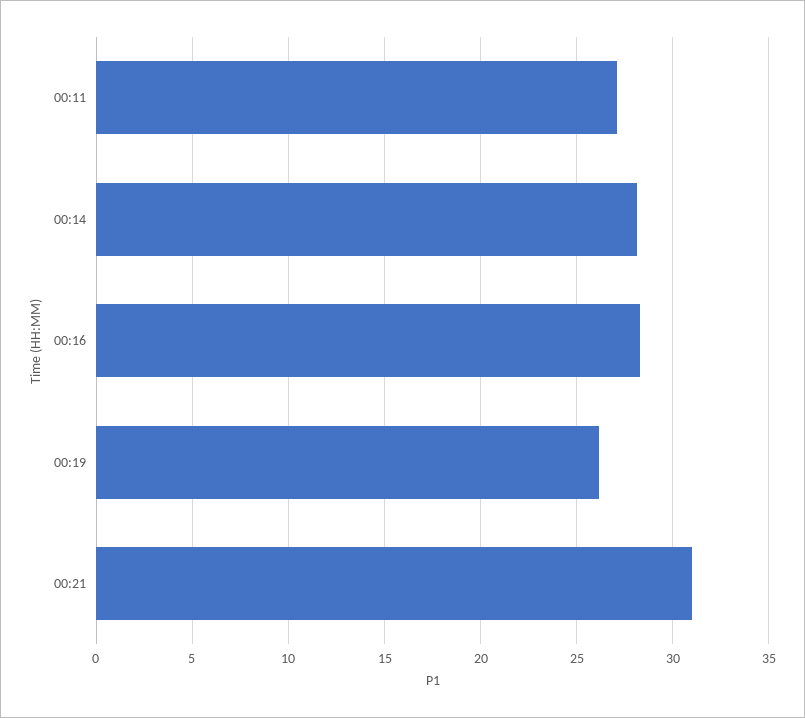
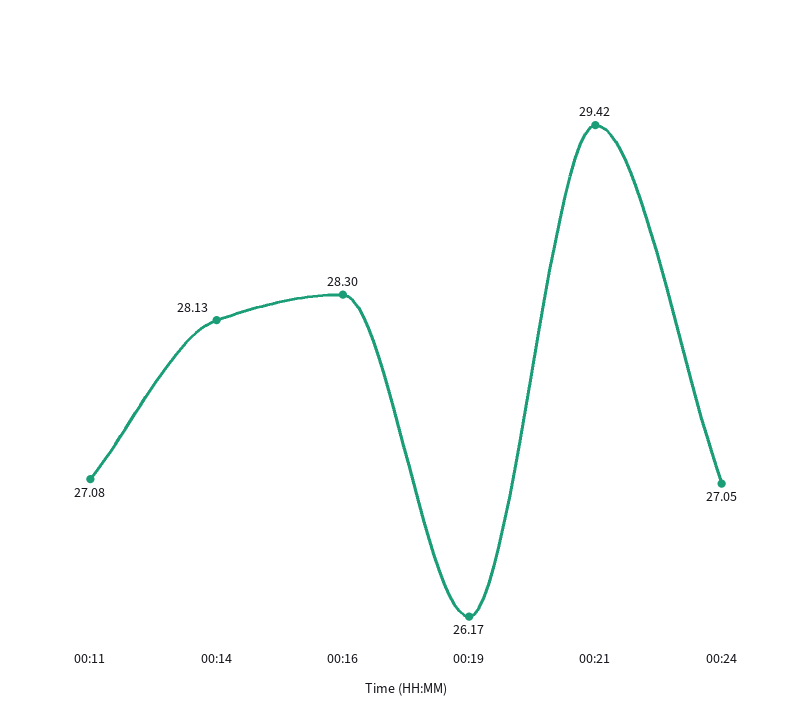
00:21: 31 -> 29.42
00:24: none -> 27.05

